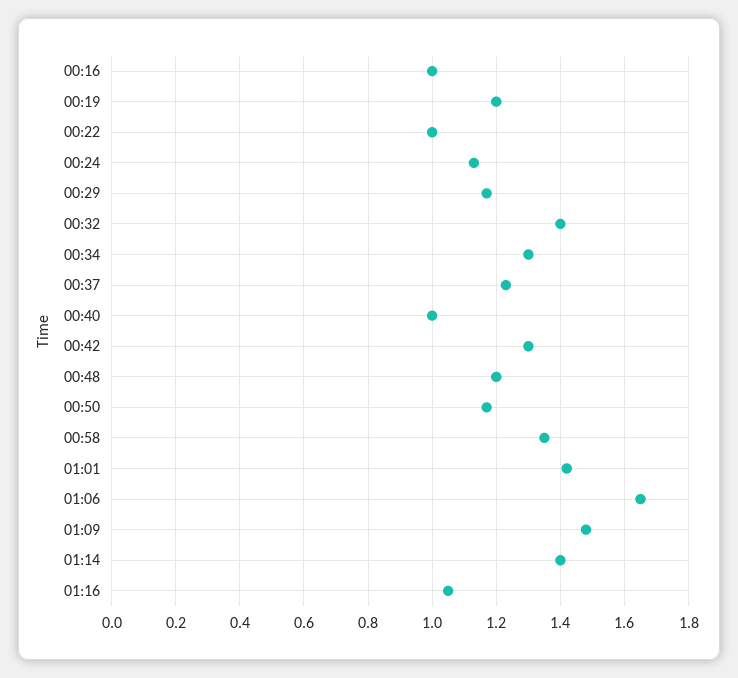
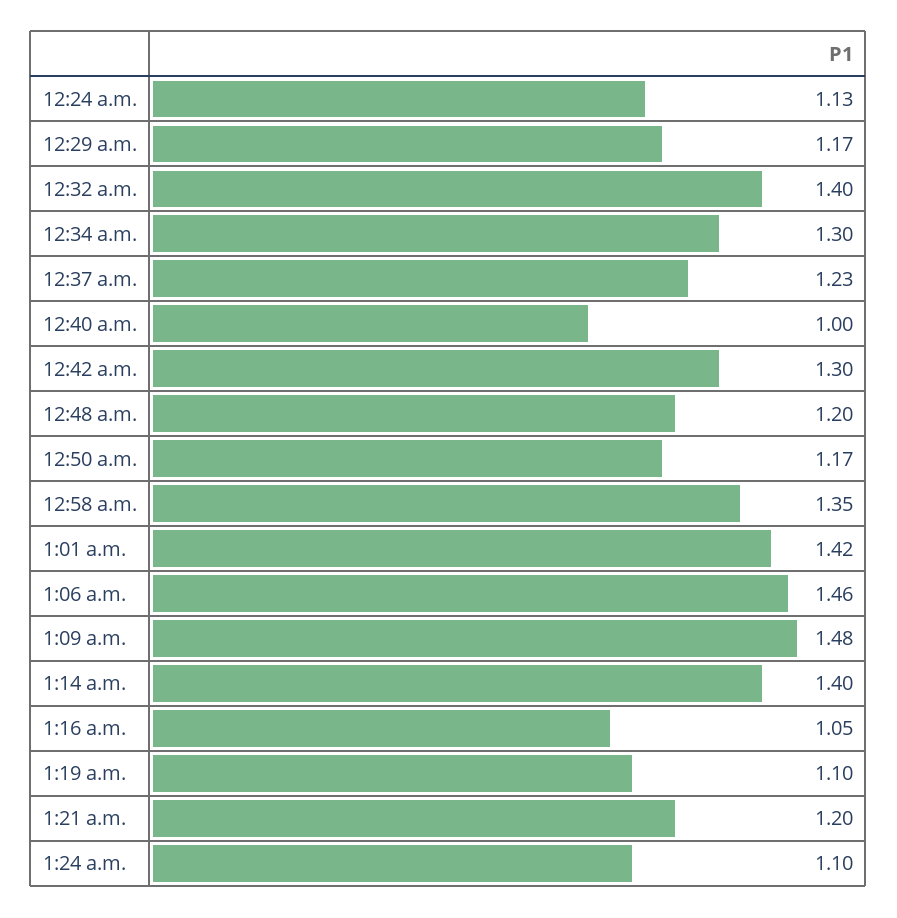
00:16: 1 -> none
00:19: 1.2 -> none
00:22: 1 -> none
01:06: 1.65 -> 1.46
1:19 a.m.: none -> 1.1
1:21 a.m.: none -> 1.2
1:24 a.m.: none -> 1.1

